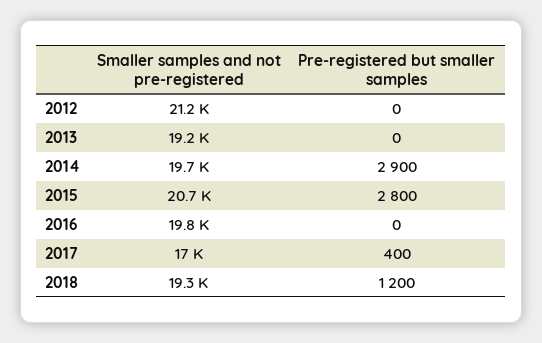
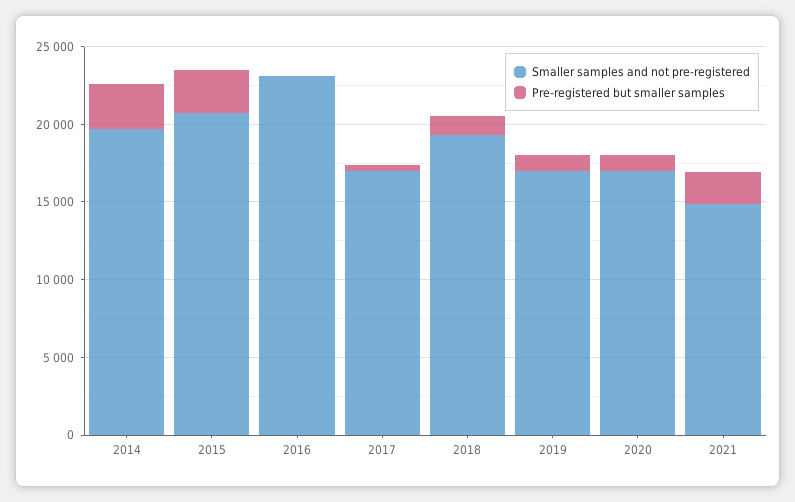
Smaller samples and not pre-registered, 2012: 21200 -> none
Pre-registered but smaller samples, 2012: 0 -> none
Smaller samples and not pre-registered, 2013: 19200 -> none
Pre-registered but smaller samples, 2013: 0 -> none
Smaller samples and not pre-registered, 2016: 19800 -> 23000
Smaller samples and not pre-registered, 2019: none -> 17000
Pre-registered but smaller samples, 2019: none -> 1000
Smaller samples and not pre-registered, 2020: none -> 17000
Pre-registered but smaller samples, 2020: none -> 1000
Smaller samples and not pre-registered, 2021: none -> 15000
Pre-registered but smaller samples, 2021: none -> 2000

